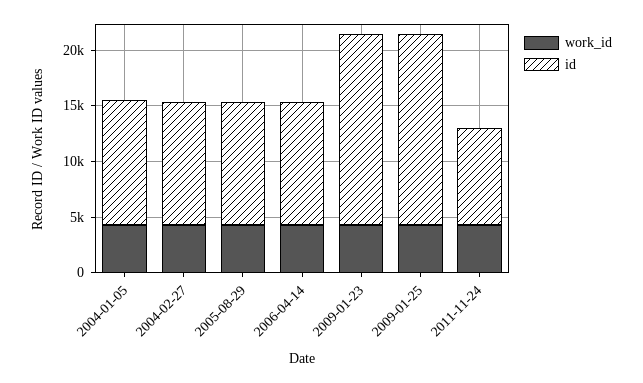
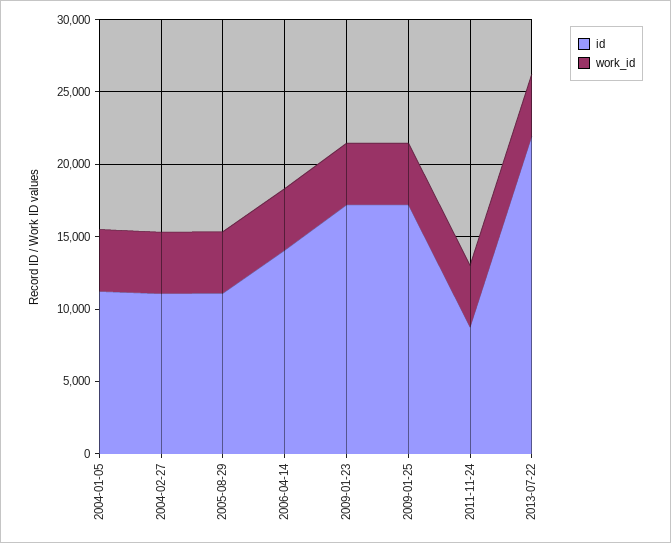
id, 2006-04-14: 11000 -> 14000
id, 2013-07-22: none -> 22000
work_id, 2013-07-22: none -> 4000

